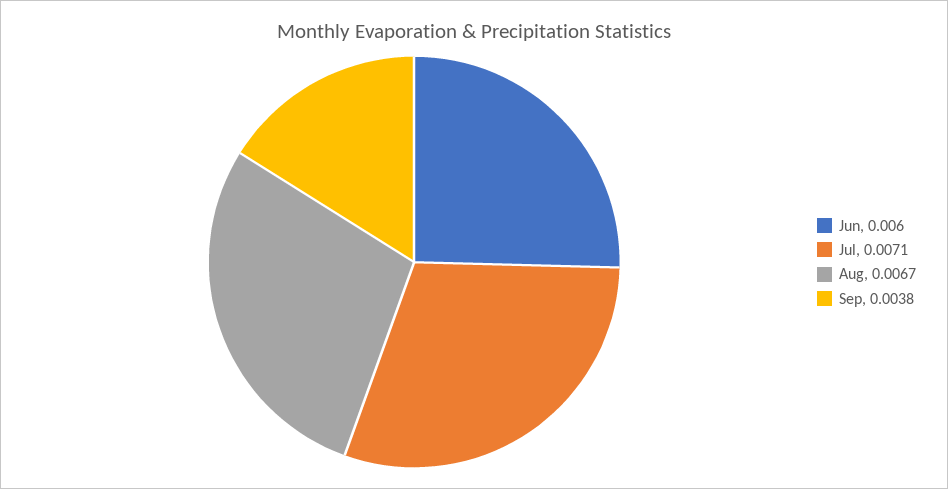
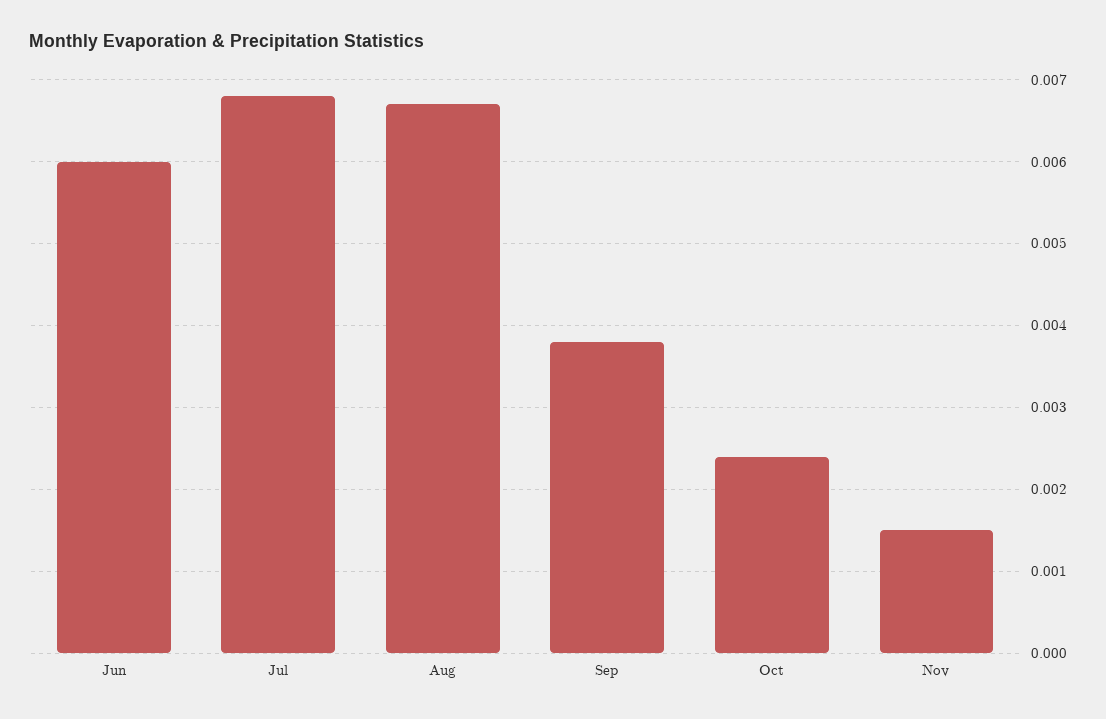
Jul: 0.0071 -> 0.0068
Oct: none -> 0.0024
Nov: none -> 0.0015

